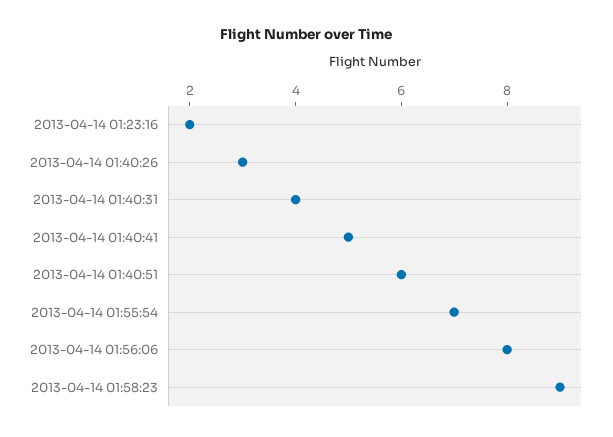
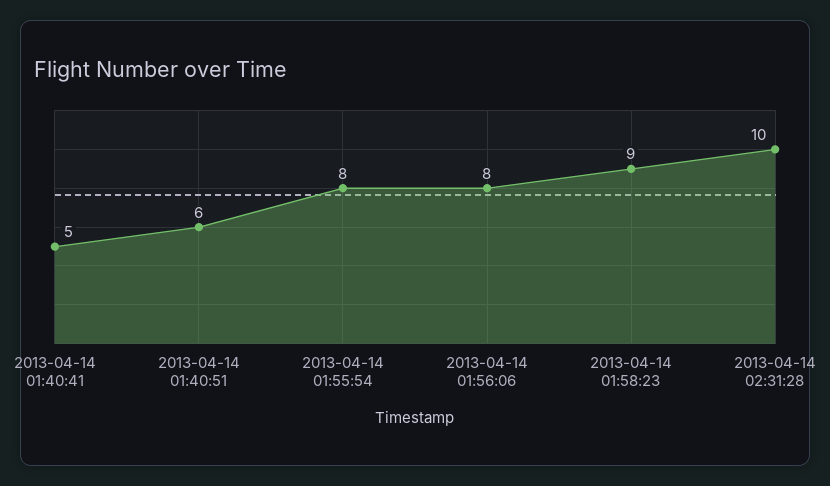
2013-04-14 01:23:16: 2 -> none
2013-04-14 01:40:26: 3 -> none
2013-04-14 01:40:31: 4 -> none
2013-04-14 01:55:54: 7 -> 8
2013-04-14 02:31:28: none -> 10

